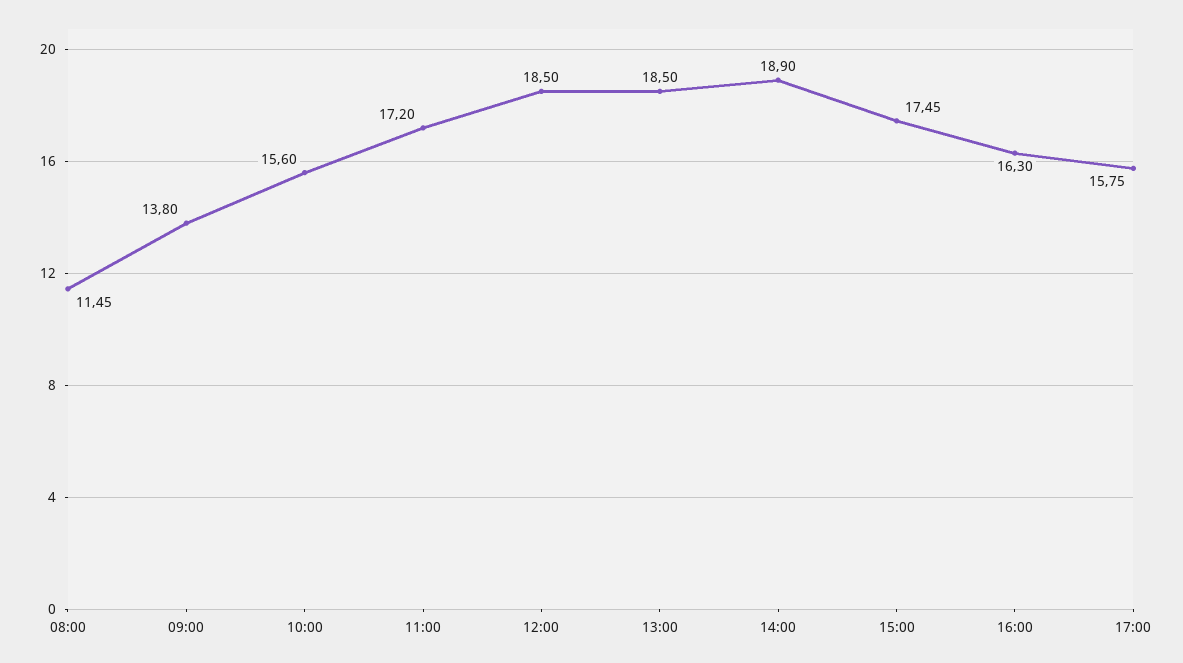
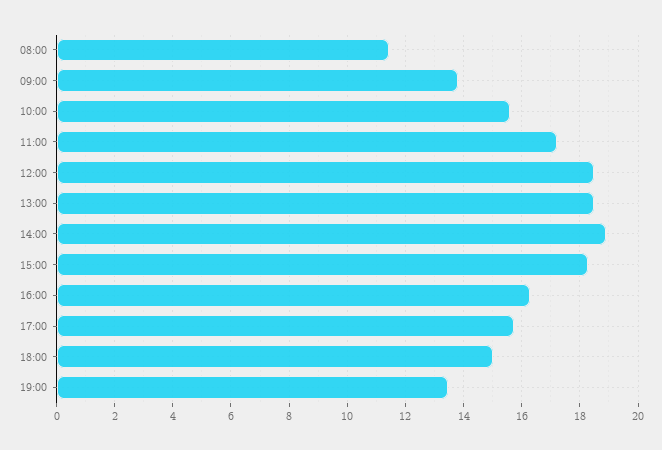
15:00: 17.45 -> 18.25
18:00: none -> 15
19:00: none -> 13.5

